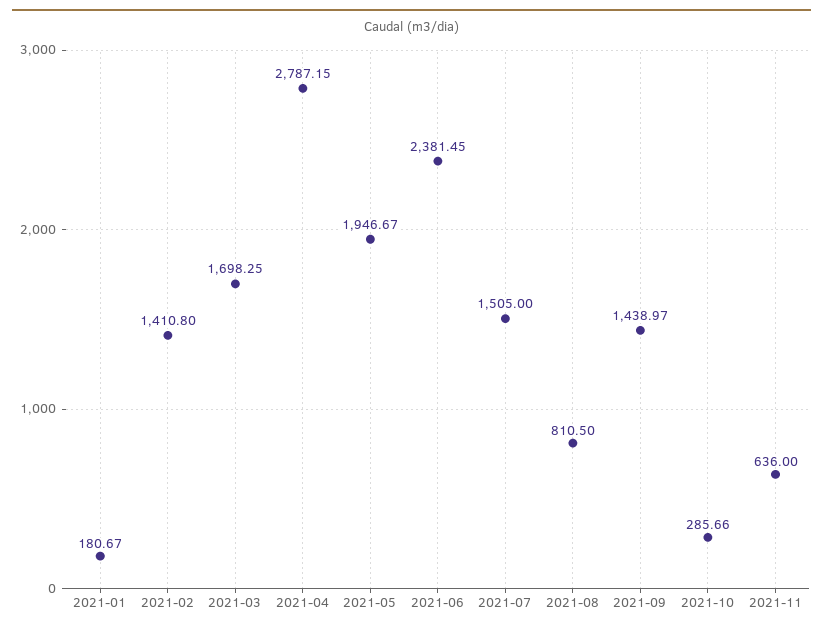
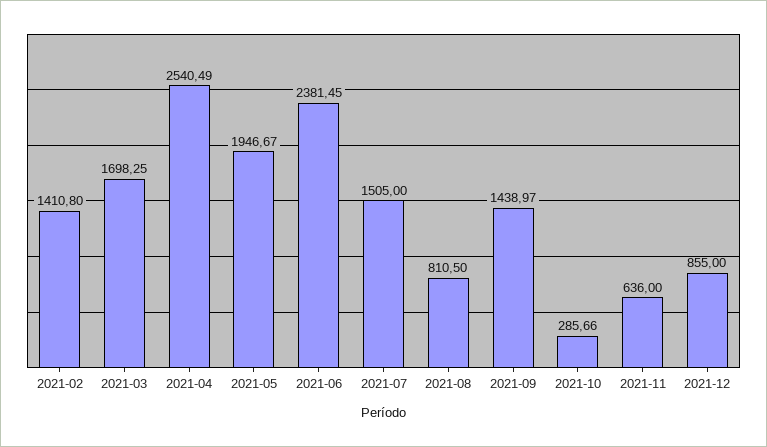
2021-01: 180.67 -> none
2021-04: 2787.15 -> 2540.49
2021-12: none -> 855

